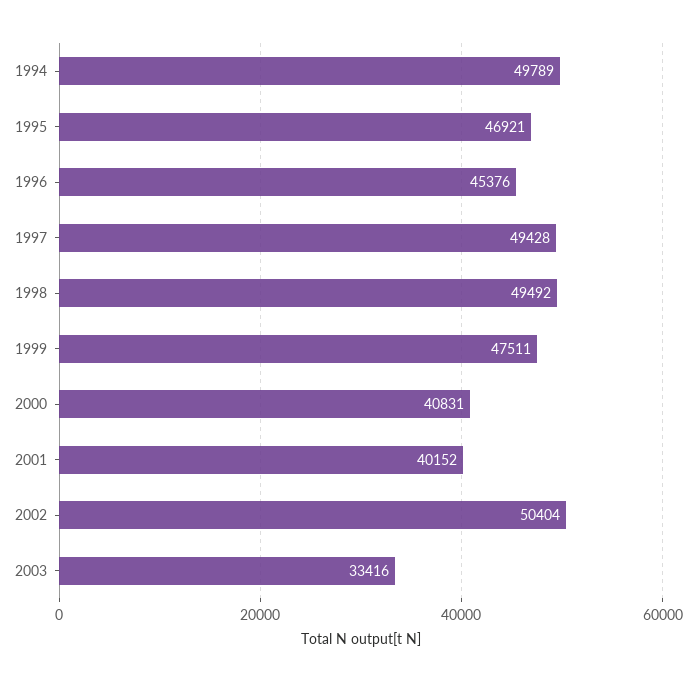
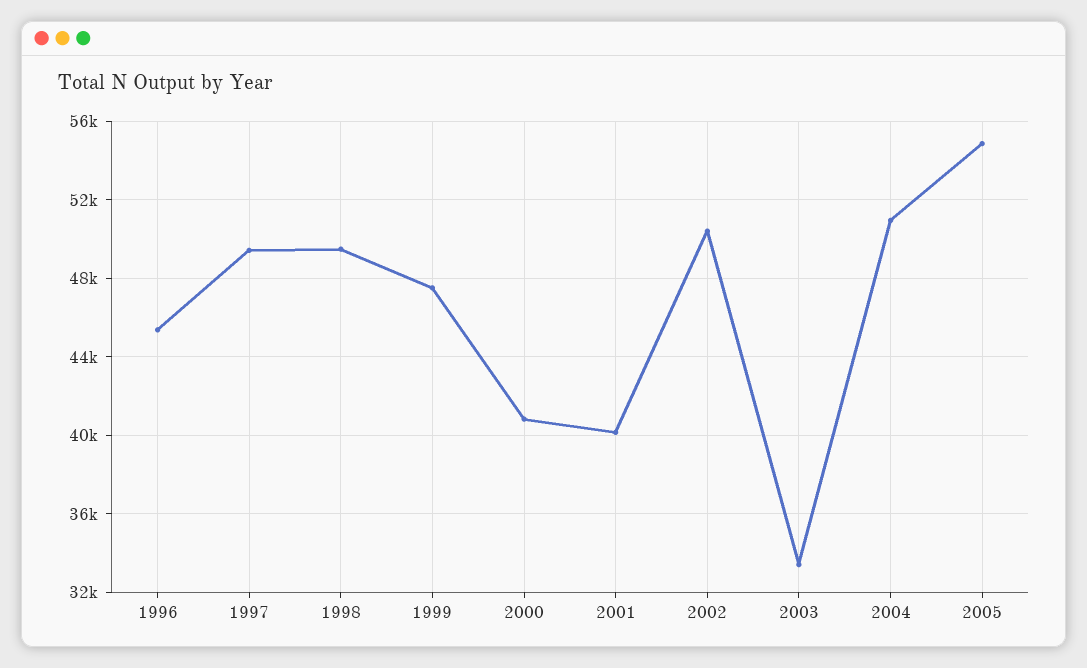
1994: 49789 -> none
1995: 46921 -> none
2004: none -> 51000
2005: none -> 55000

